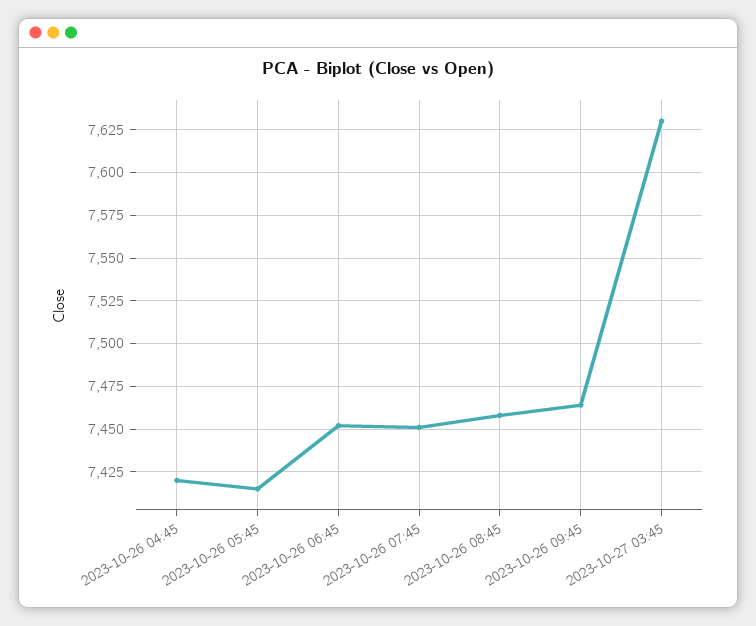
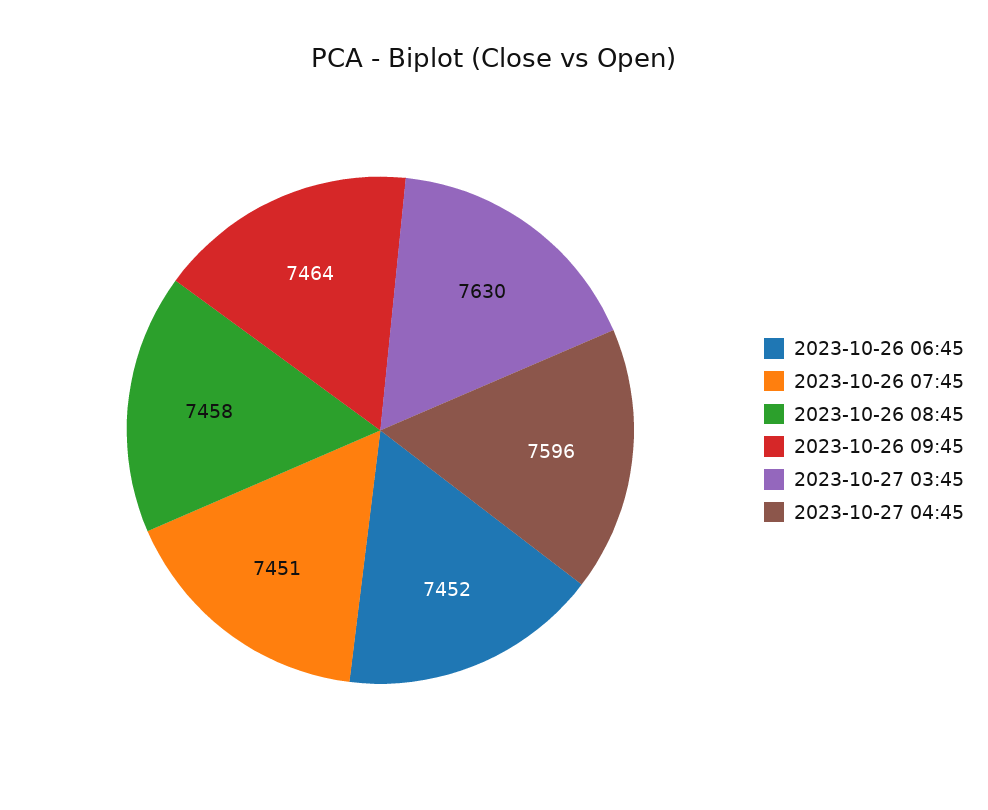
2023-10-26 04:45: 7420 -> none
2023-10-26 05:45: 7415 -> none
2023-10-27 04:45: none -> 7596

